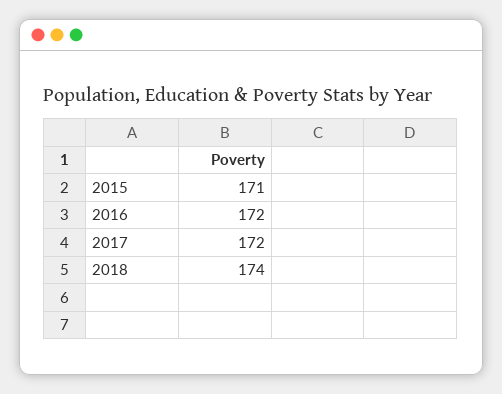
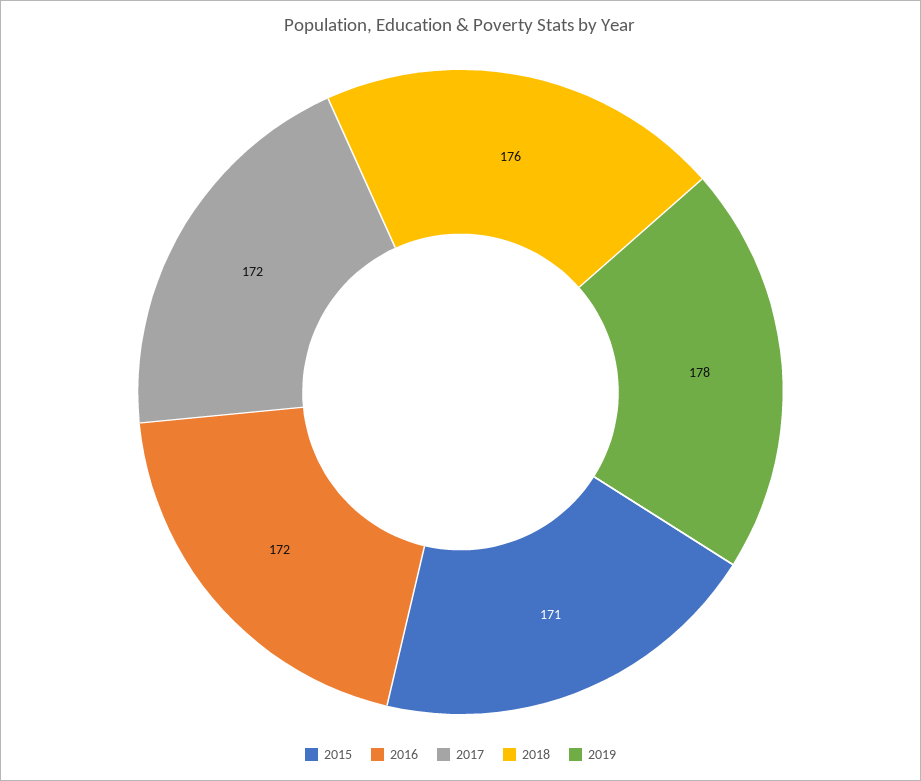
2018: 174 -> 176
2019: none -> 178

